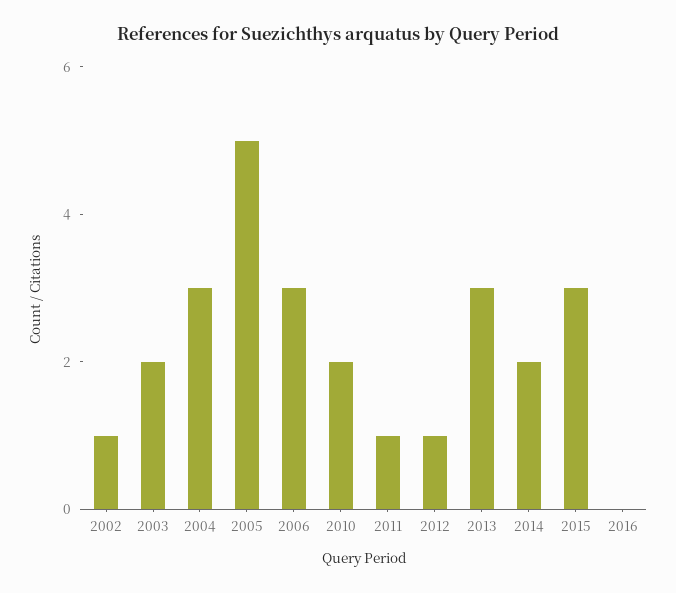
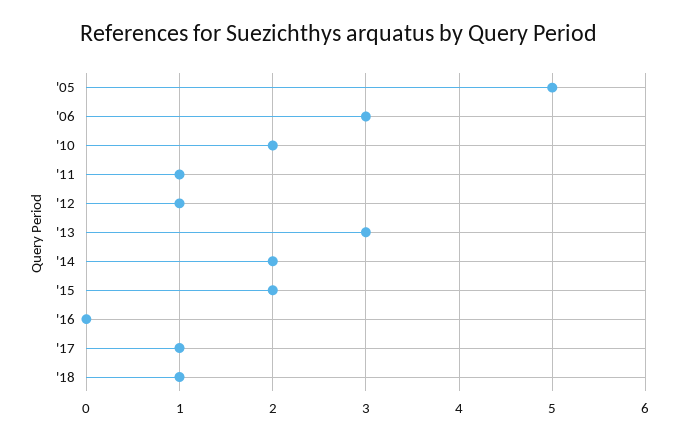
2002: 1 -> none
2003: 2 -> none
2004: 3 -> none
2015: 3 -> 2
'17: none -> 1
'18: none -> 1

